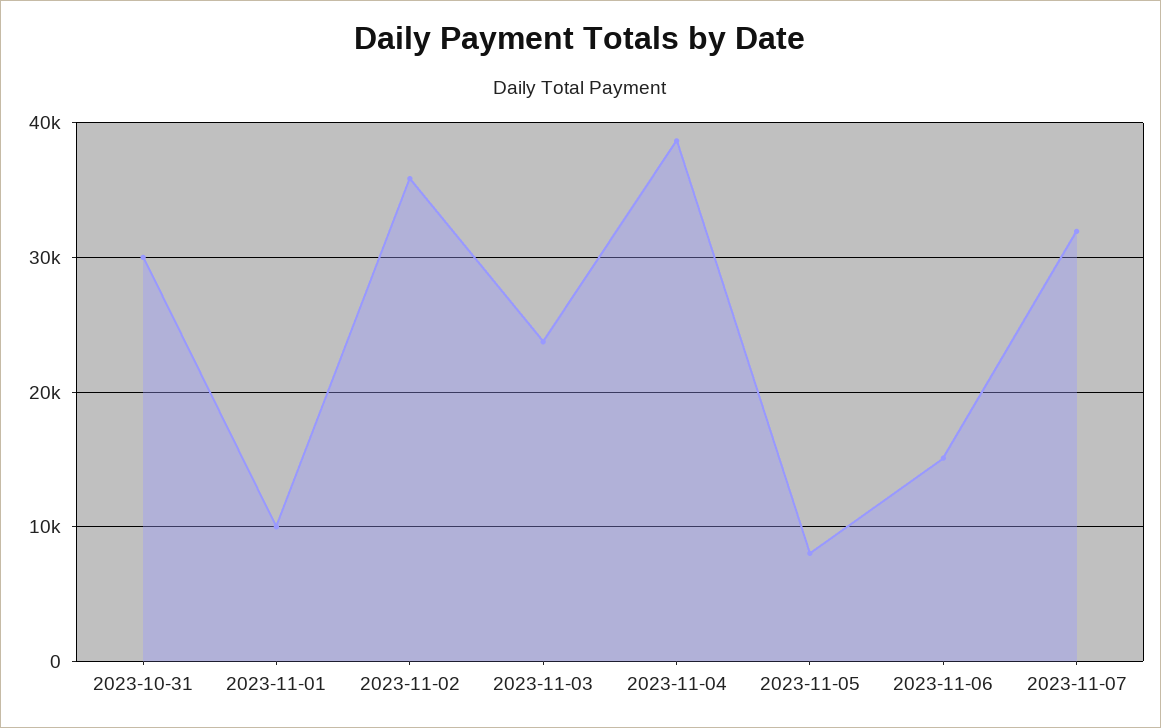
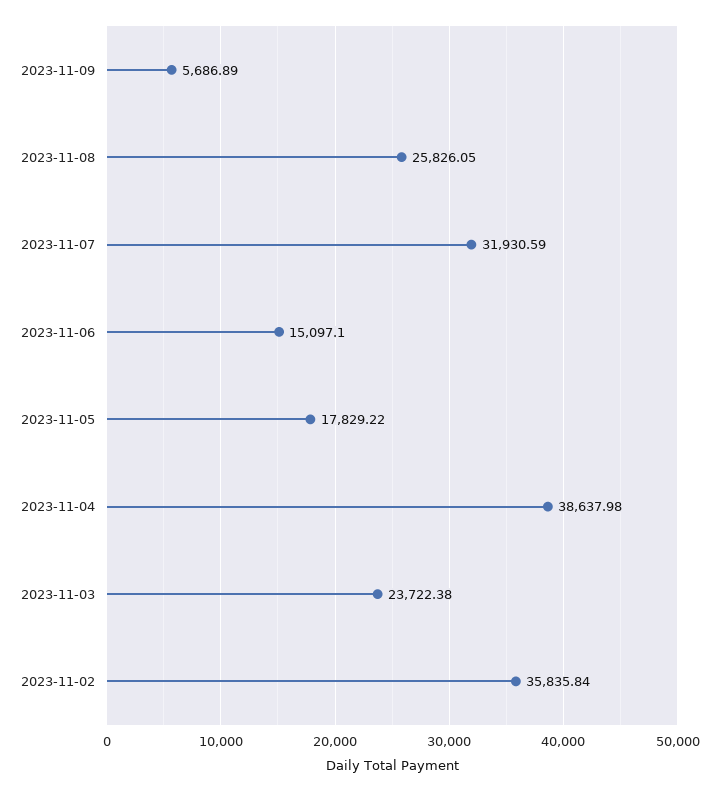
2023-10-31: 30000 -> none
2023-11-01: 10000 -> none
2023-11-05: 8000 -> 17829.22
2023-11-09: none -> 5686.89
2023-11-08: none -> 25826.05

